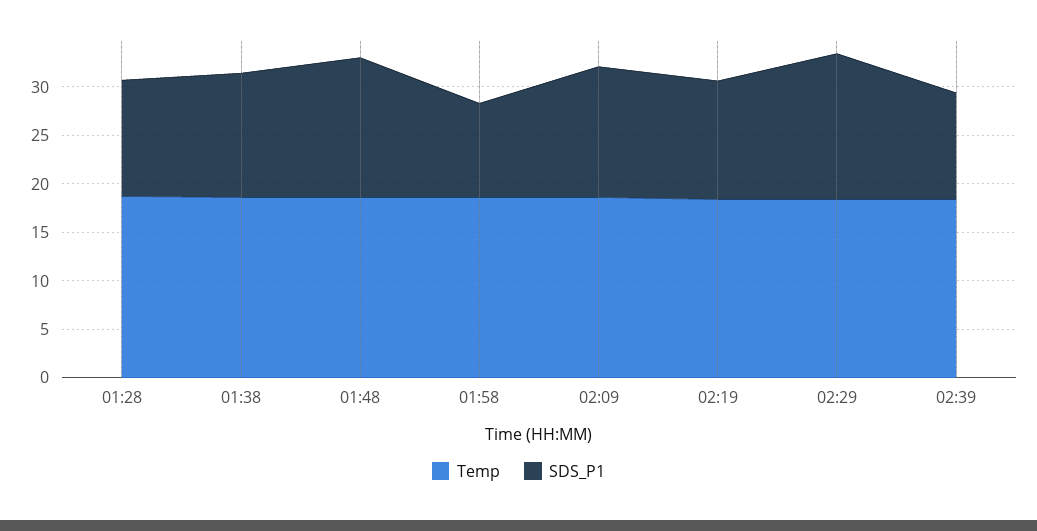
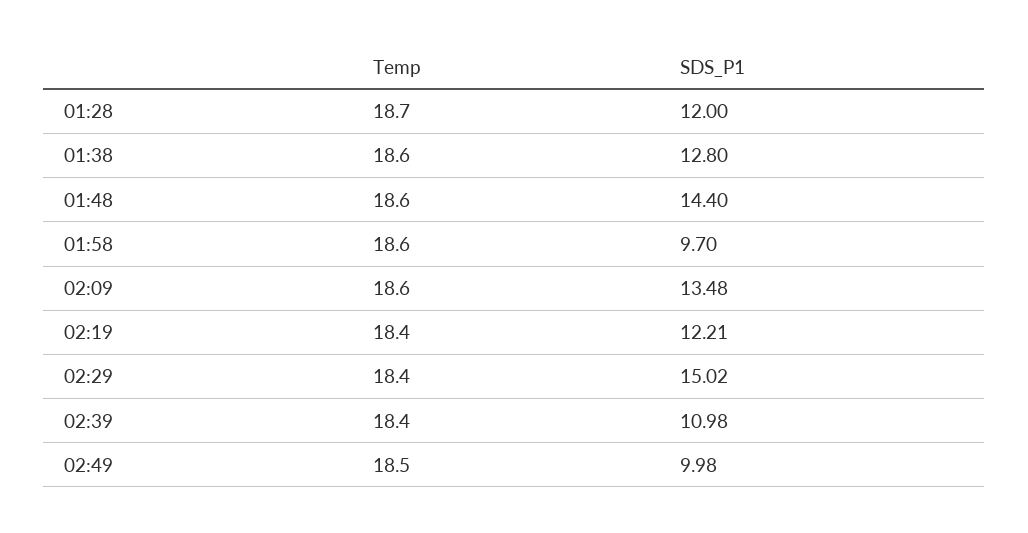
Temp, 02:49: none -> 18.5
SDS_P1, 02:49: none -> 9.98

